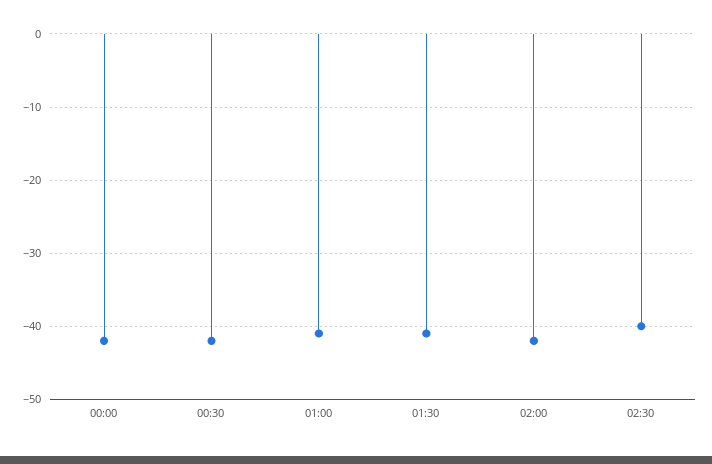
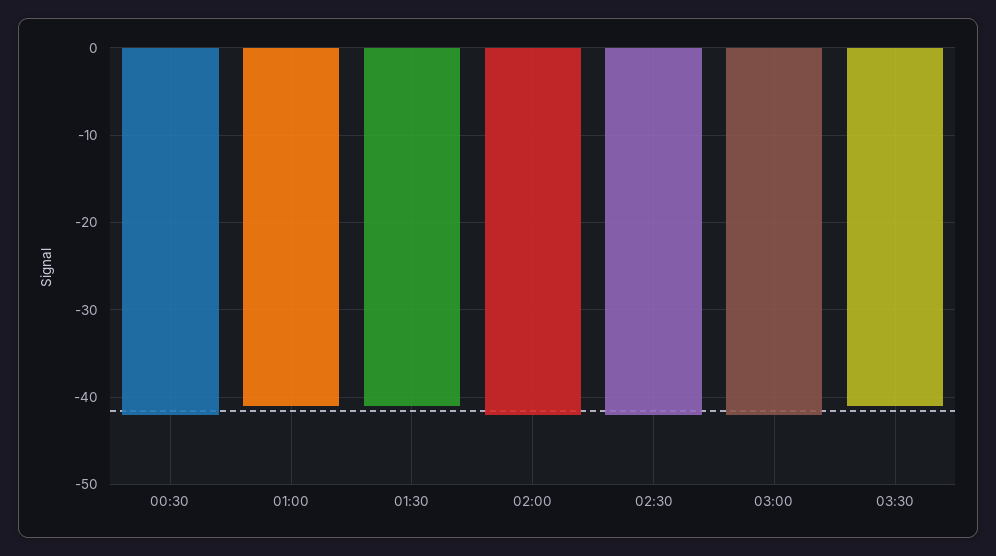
00:00: -42 -> none
02:30: -40 -> -42
03:00: none -> -42
03:30: none -> -41

